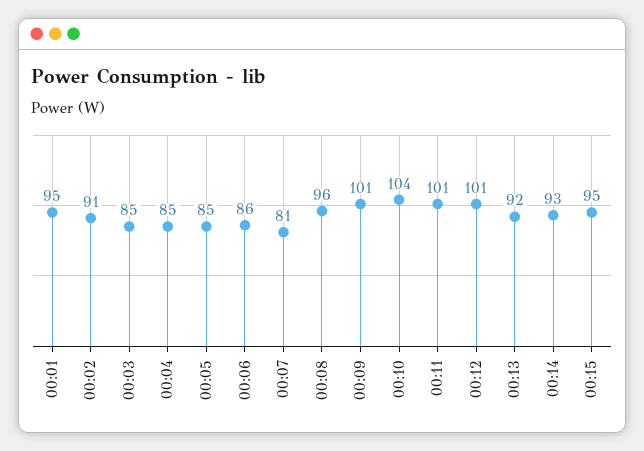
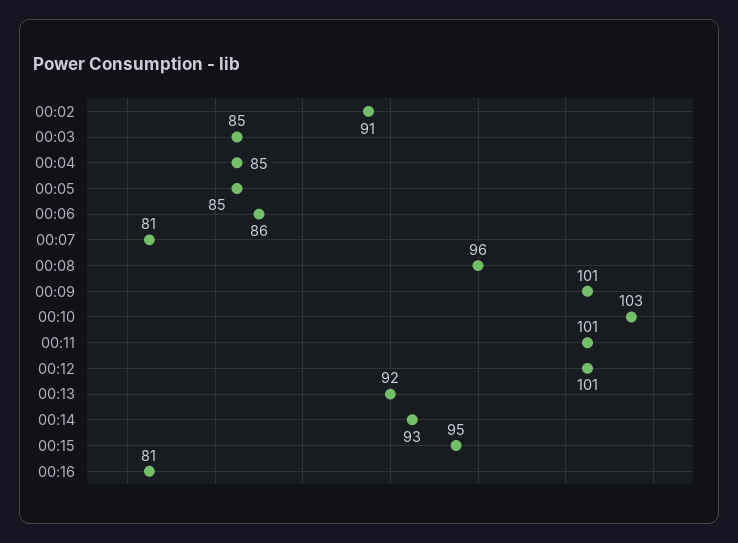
00:01: 95 -> none
00:10: 104 -> 103
00:16: none -> 81

